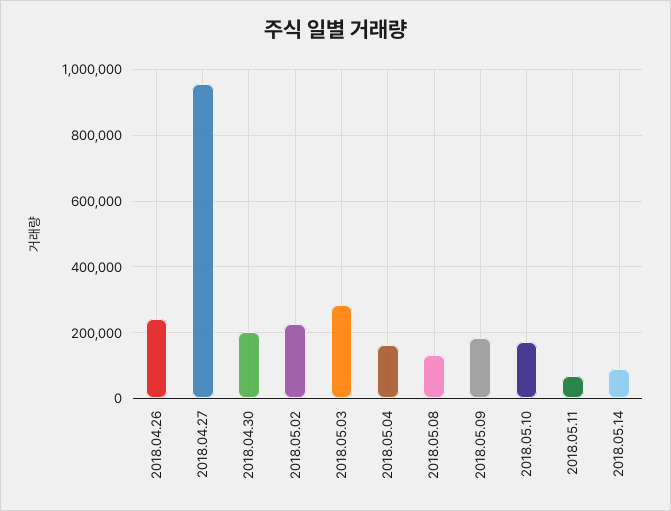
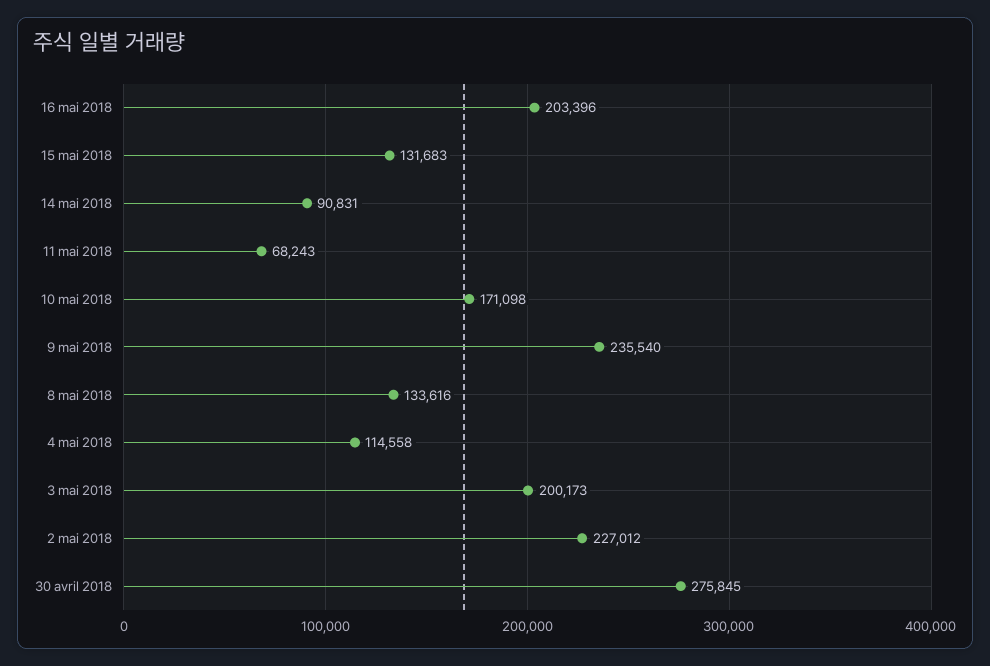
2018.04.26: 240000 -> none
2018.04.27: 960000 -> none
2018.04.30: 200000 -> 275845
2018.05.03: 280000 -> 200173
2018.05.04: 160000 -> 114558
2018.05.09: 180000 -> 235540
16 mai 2018: none -> 203396
15 mai 2018: none -> 131683

